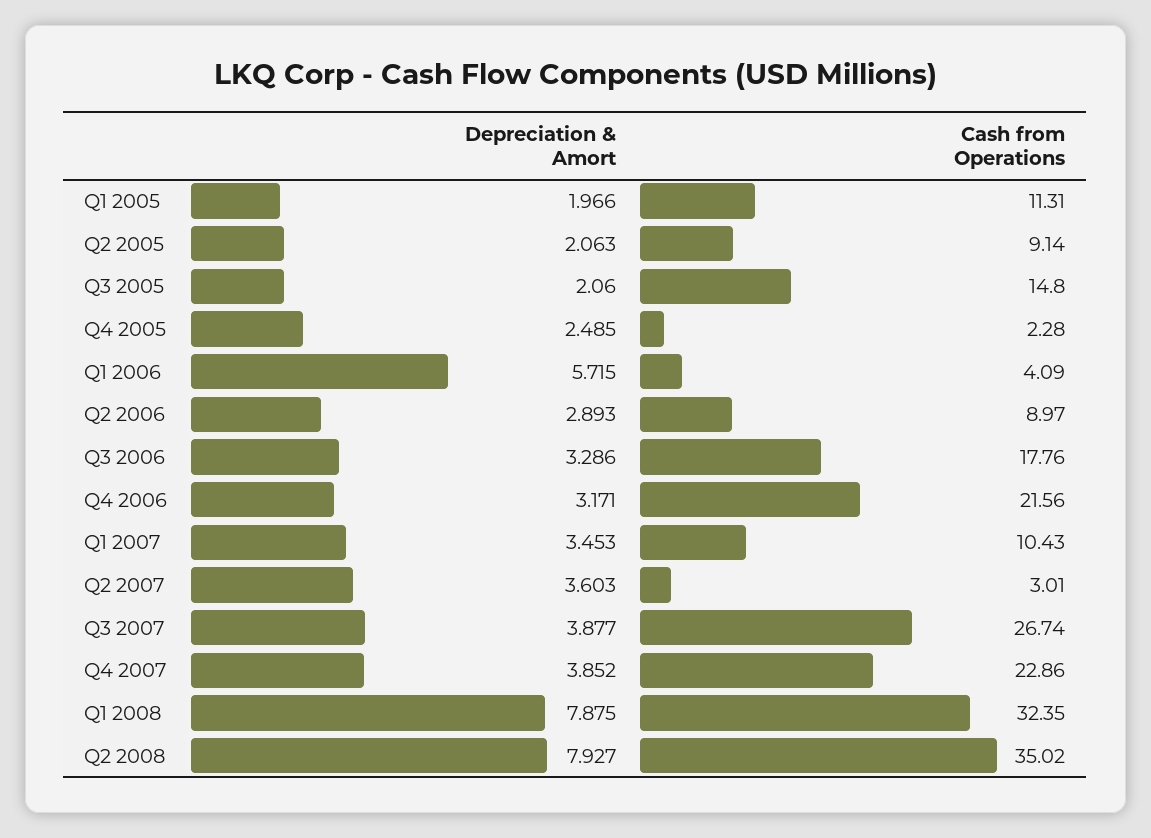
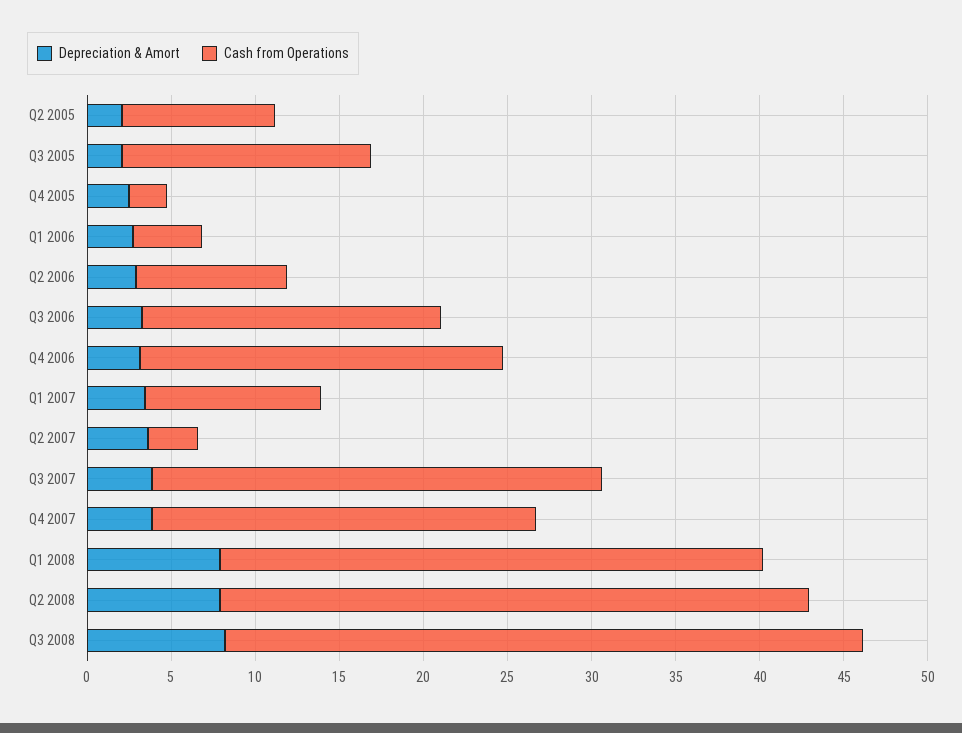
Depreciation & Amort, Q1 2005: 1.966 -> none
Cash from Operations, Q1 2005: 11.31 -> none
Depreciation & Amort, Q1 2006: 5.715 -> 3
Depreciation & Amort, Q3 2008: none -> 8
Cash from Operations, Q3 2008: none -> 38

